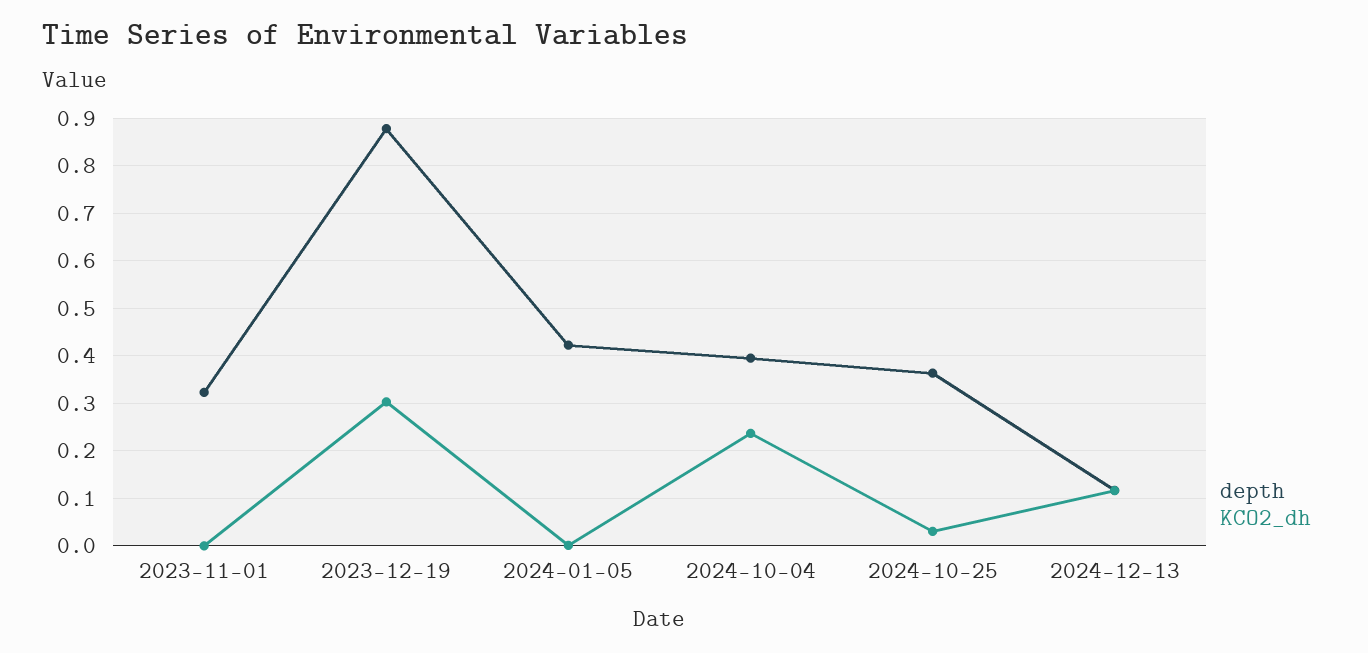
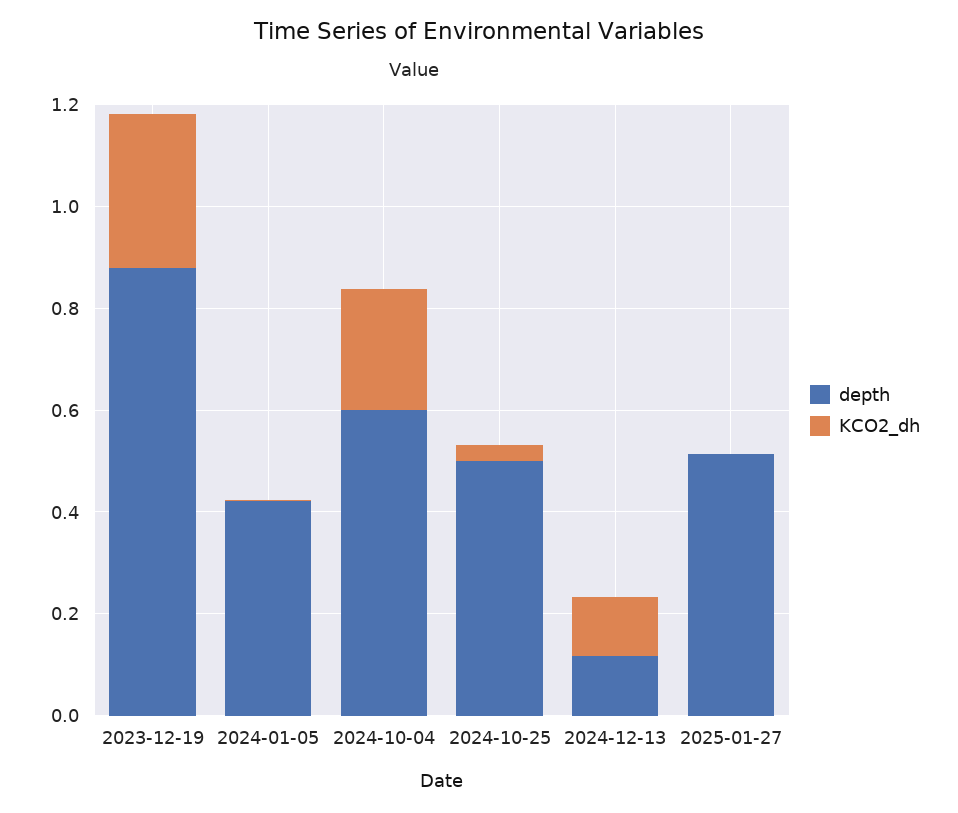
depth, 2023-11-01: 0.32 -> none
KCO2_dh, 2023-11-01: 0 -> none
depth, 2024-10-04: 0.4 -> 0.6
depth, 2024-10-25: 0.36 -> 0.5
depth, 2025-01-27: none -> 0.5
KCO2_dh, 2025-01-27: none -> 0

